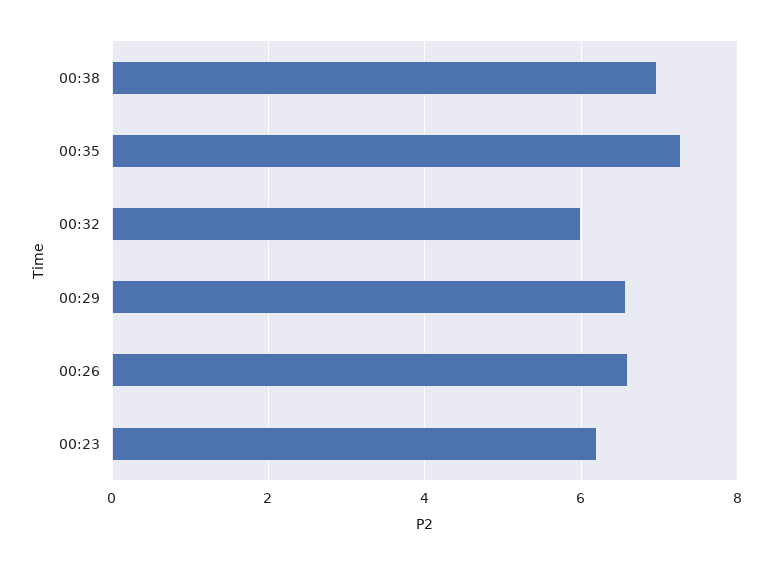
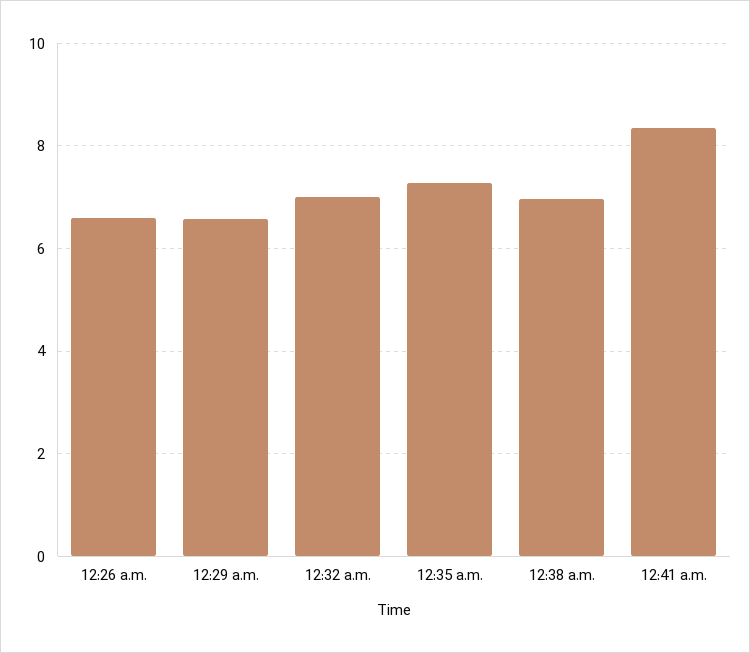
00:32: 6 -> 7
00:23: 6.2 -> none
12:41 a.m.: none -> 8.4

